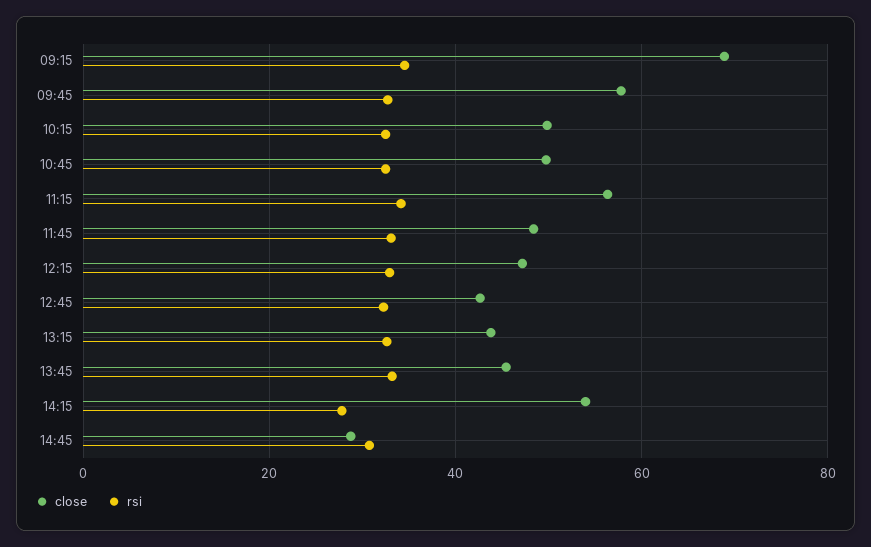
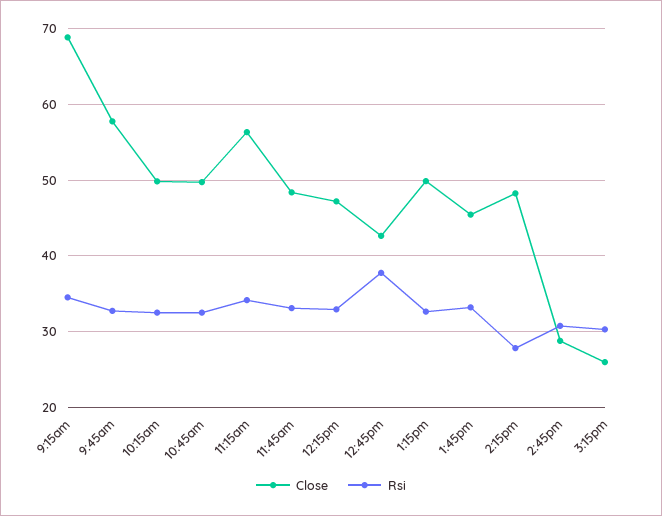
rsi, 12:45: 32 -> 38
close, 13:15: 44 -> 50
close, 14:15: 54 -> 48
close, 3:15pm: none -> 26
rsi, 3:15pm: none -> 30

